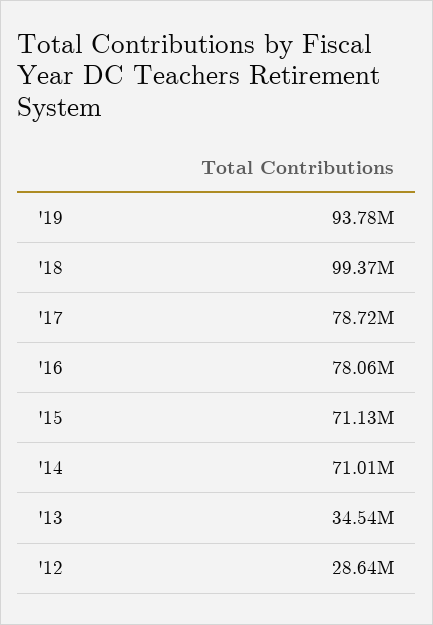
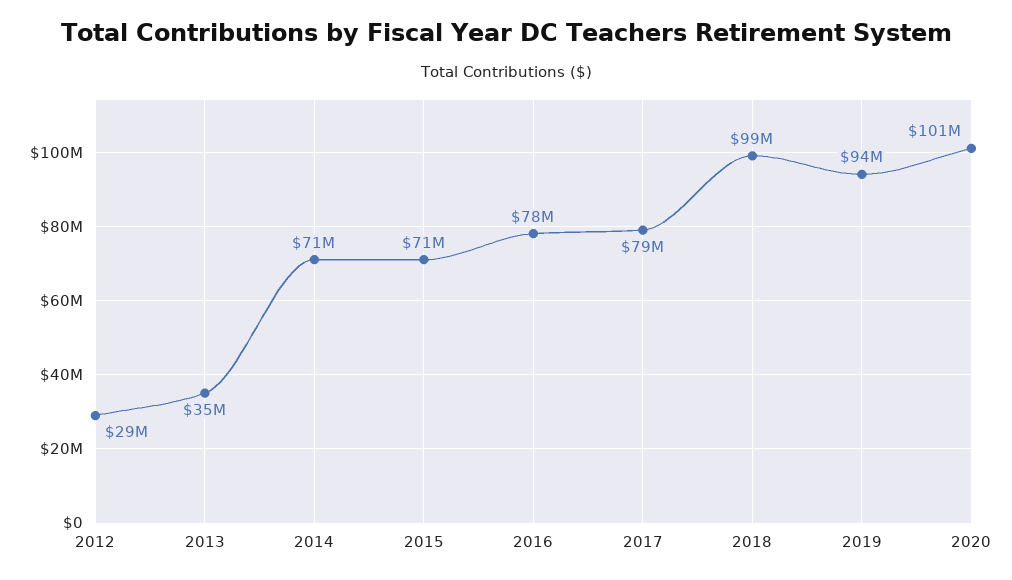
2020: none -> 101000000

